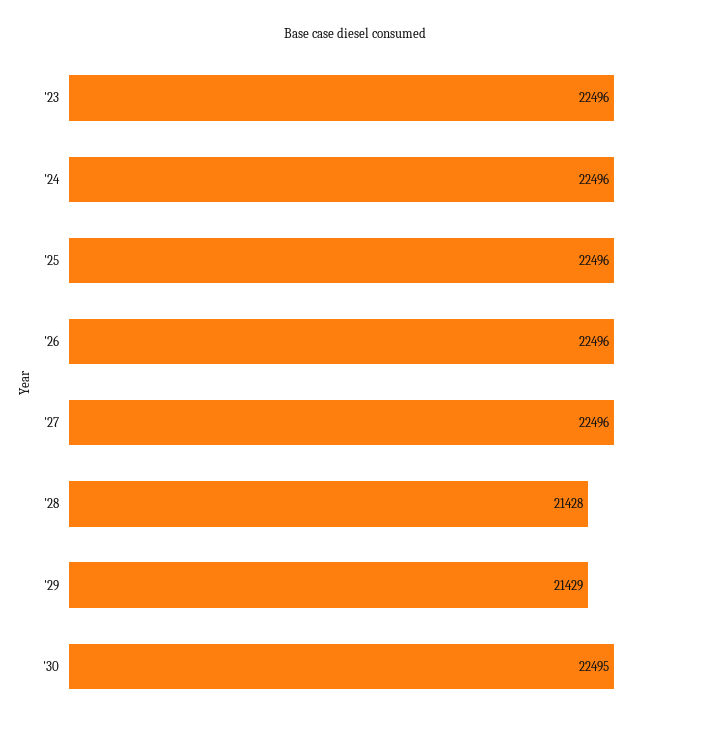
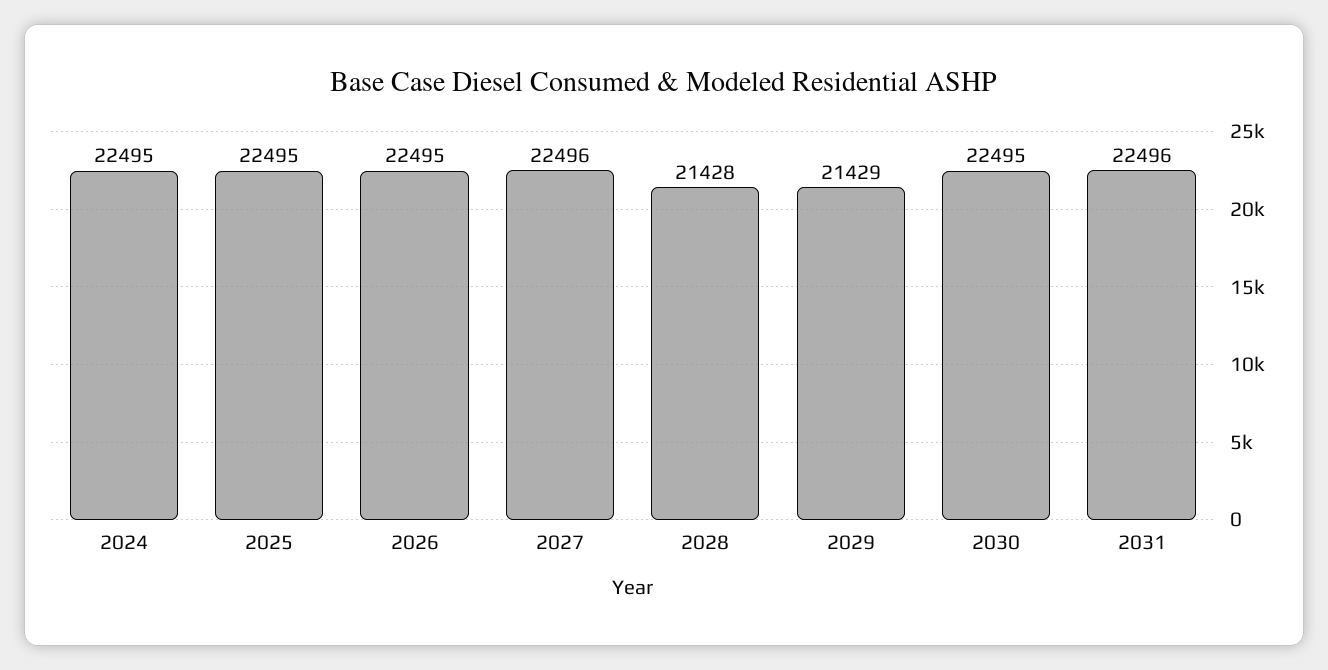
'23: 22496 -> none
'24: 22496 -> 22495
'25: 22496 -> 22495
'26: 22496 -> 22495
2031: none -> 22496

